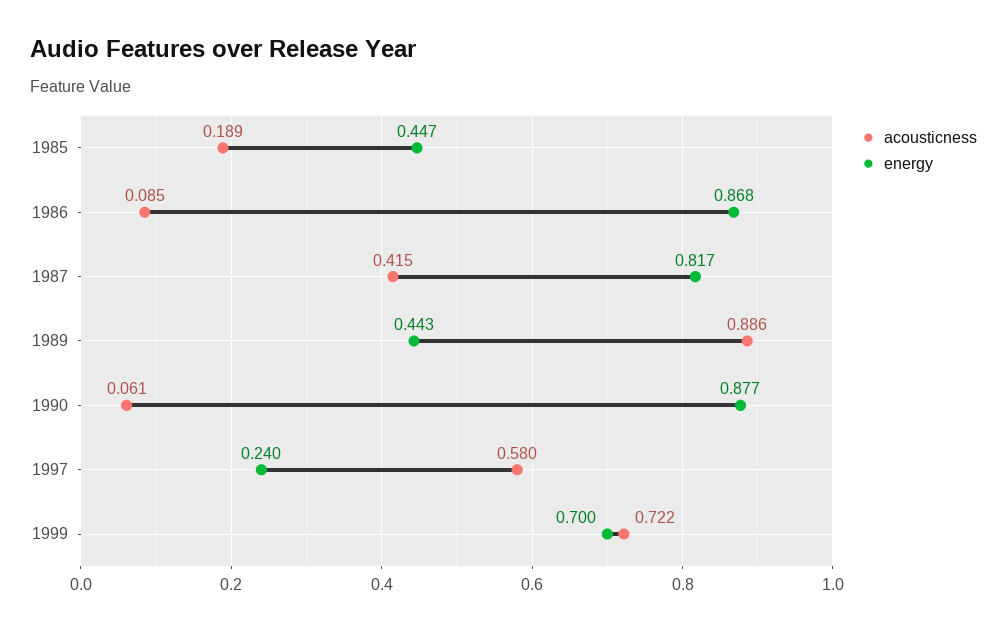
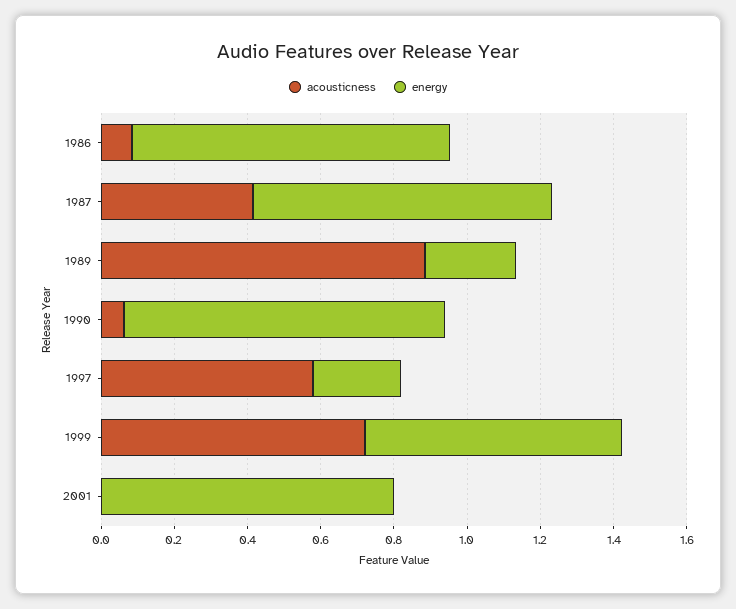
acousticness, 1985: 0.189 -> none
energy, 1985: 0.447 -> none
energy, 1989: 0.443 -> 0.25
acousticness, 2001: none -> 0
energy, 2001: none -> 0.8

